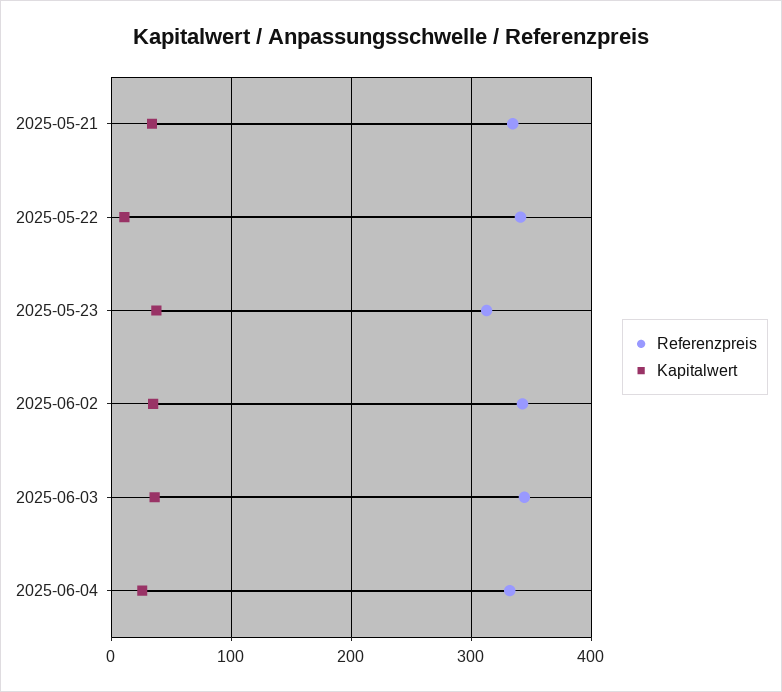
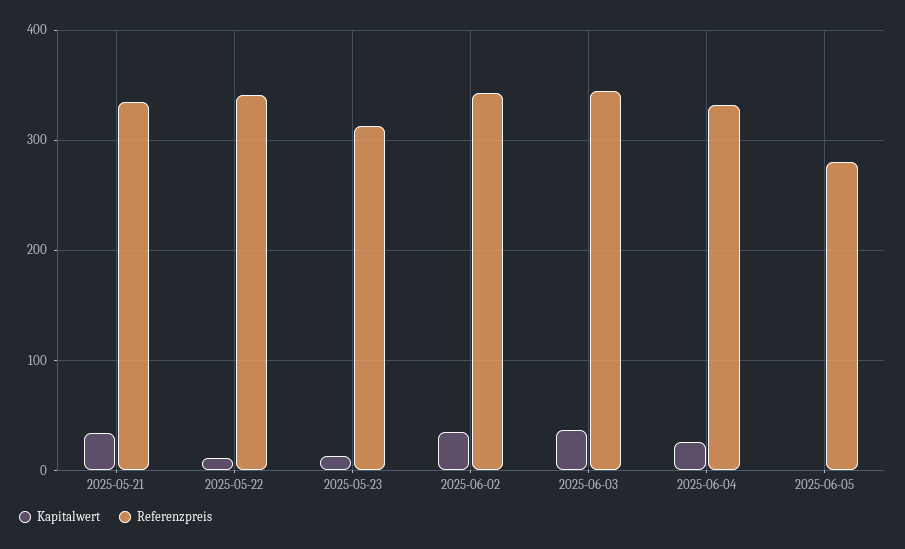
Kapitalwert, 2025-05-23: 40 -> 10
Kapitalwert, 2025-06-05: none -> 0
Referenzpreis, 2025-06-05: none -> 280

